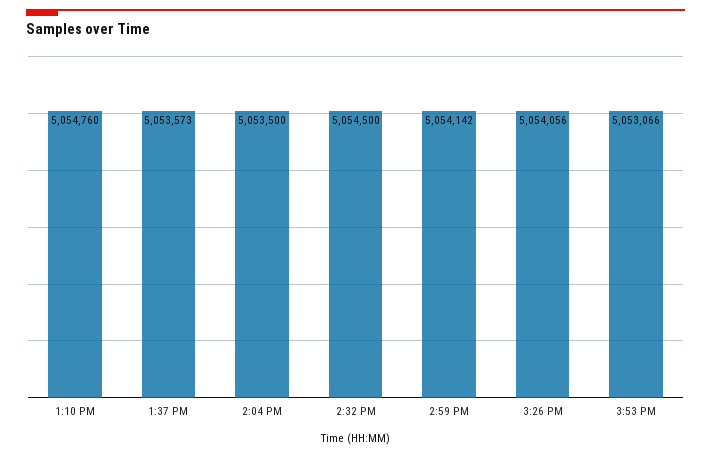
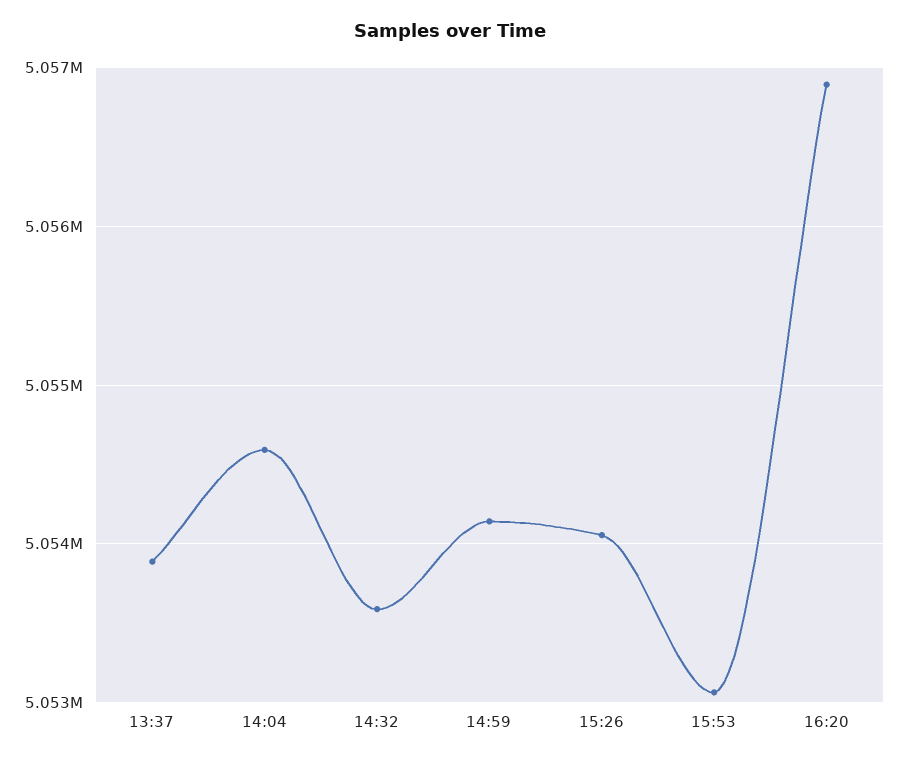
1:10 PM: 5054760 -> none
1:37 PM: 5053573 -> 5053900
2:04 PM: 5053500 -> 5054600
2:32 PM: 5054500 -> 5053600
16:20: none -> 5056900

